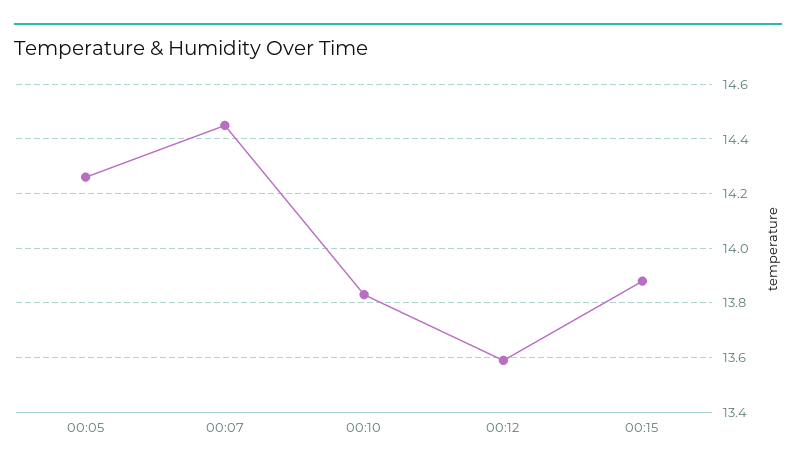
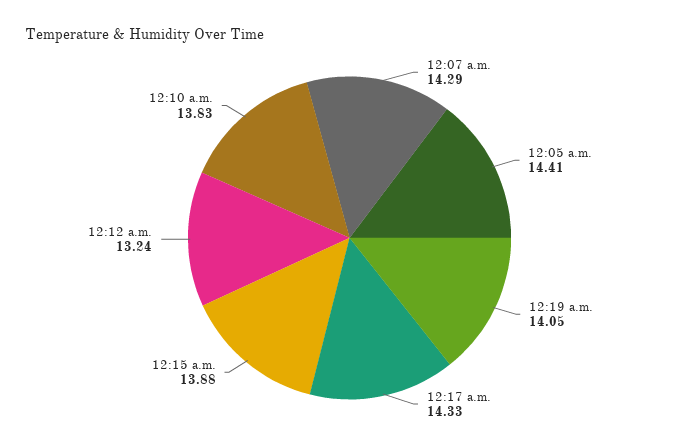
00:05: 14.25 -> 14.41
00:07: 14.45 -> 14.29
00:12: 13.6 -> 13.24
12:19 a.m.: none -> 14.05
12:17 a.m.: none -> 14.33

